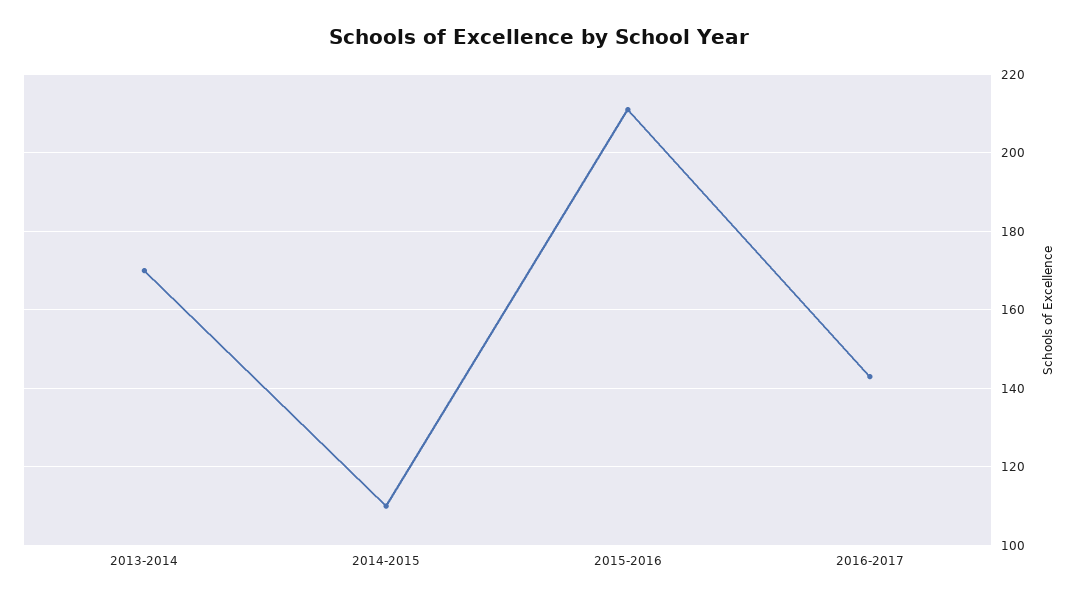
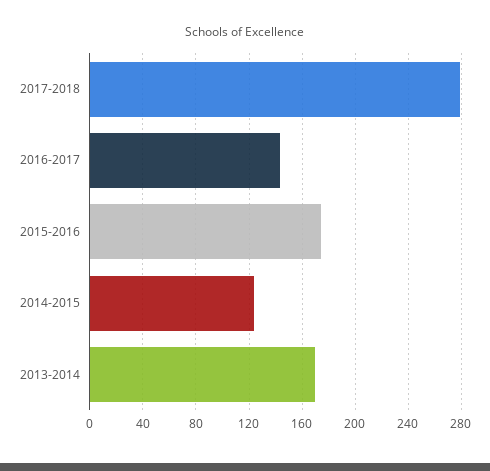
2014-2015: 110 -> 125
2015-2016: 210 -> 175
2017-2018: none -> 280

